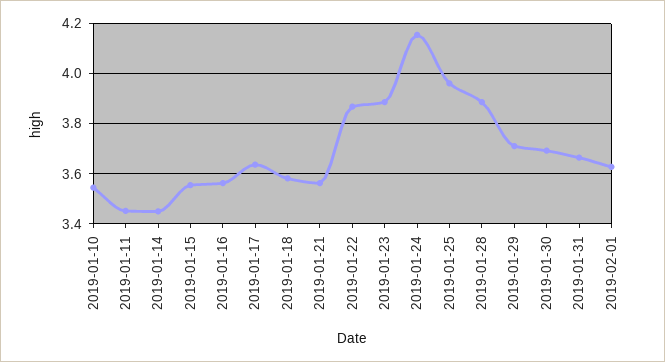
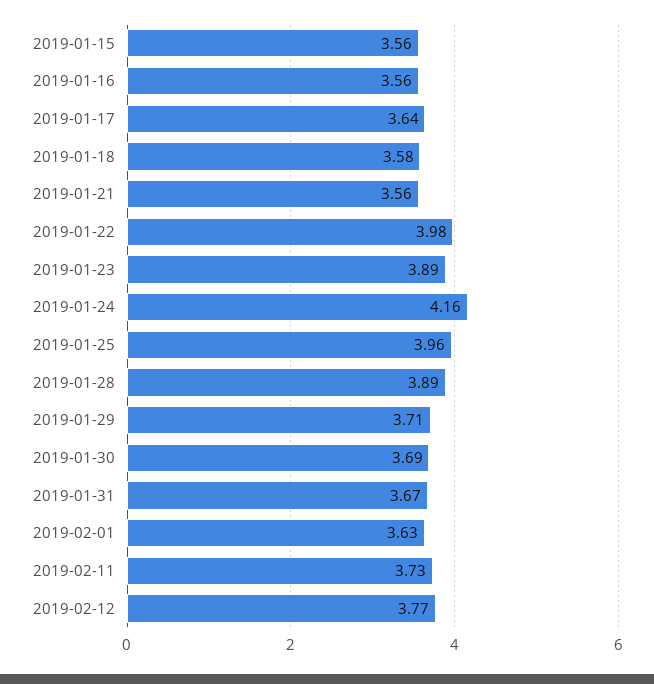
2019-01-10: 3.55 -> none
2019-01-11: 3.45 -> none
2019-01-14: 3.45 -> none
2019-01-22: 3.875 -> 3.98
2019-02-11: none -> 3.73
2019-02-12: none -> 3.77

